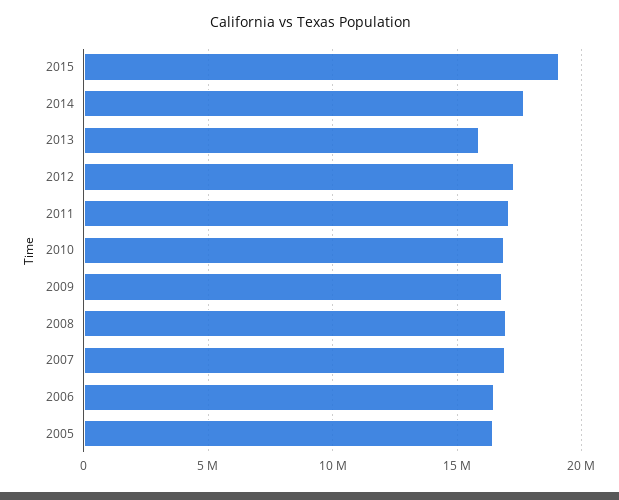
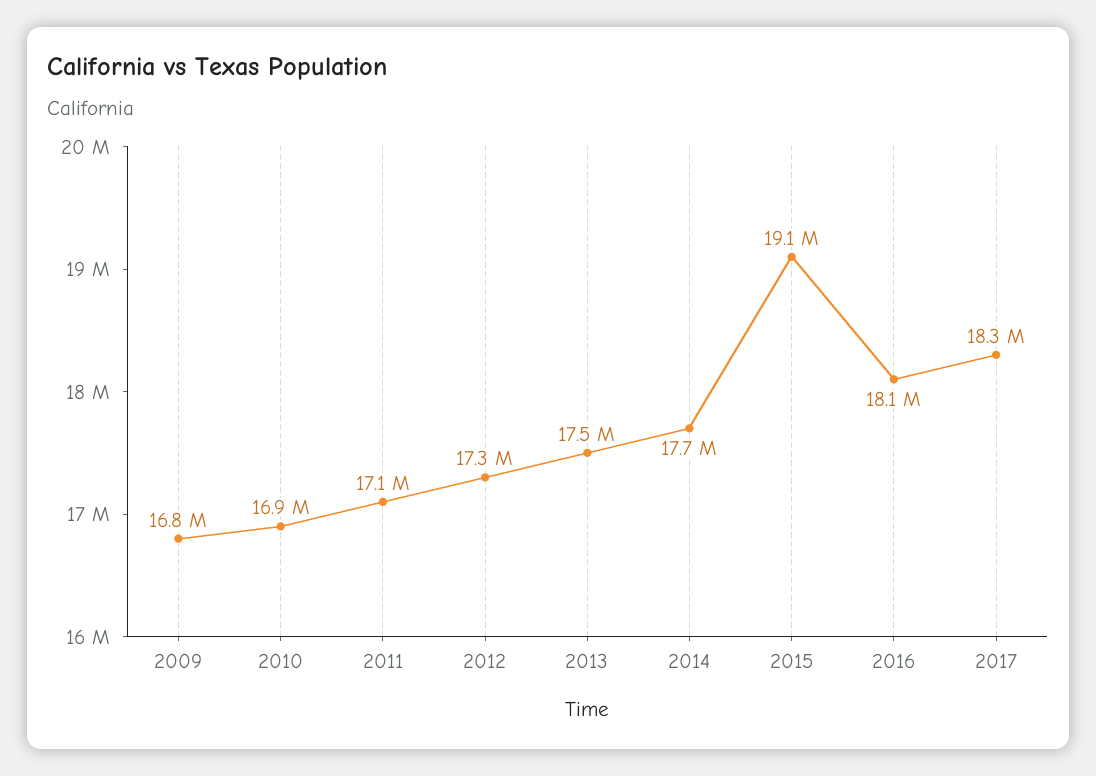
2013: 16000000 -> 17500000
2008: 17000000 -> none
2007: 17000000 -> none
2006: 16500000 -> none
2005: 16500000 -> none
2016: none -> 18100000
2017: none -> 18300000

